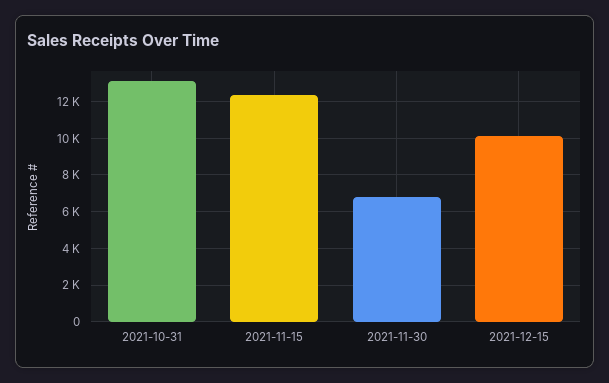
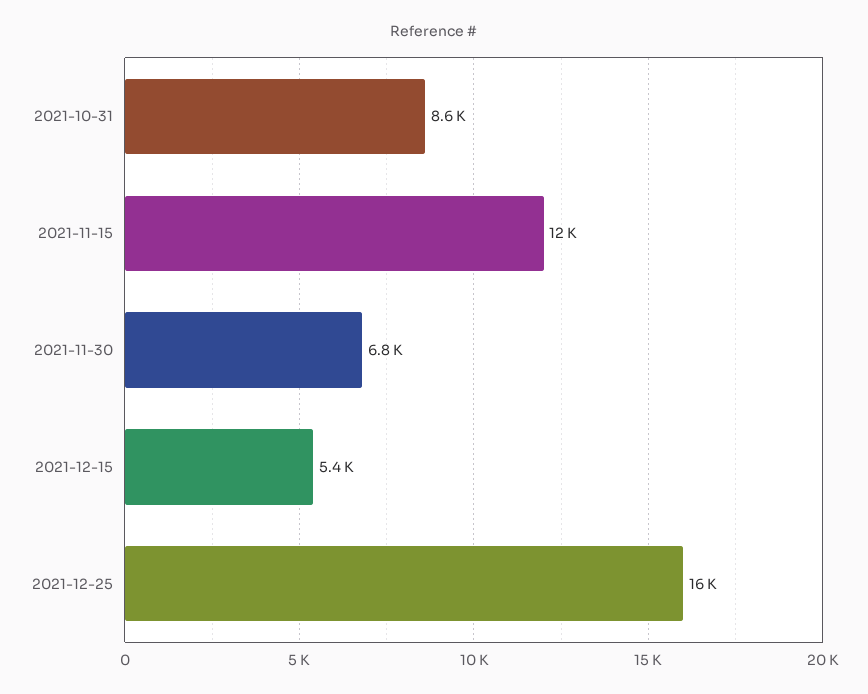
2021-10-31: 13000 -> 8600
2021-12-15: 10000 -> 5400
2021-12-25: none -> 16000

